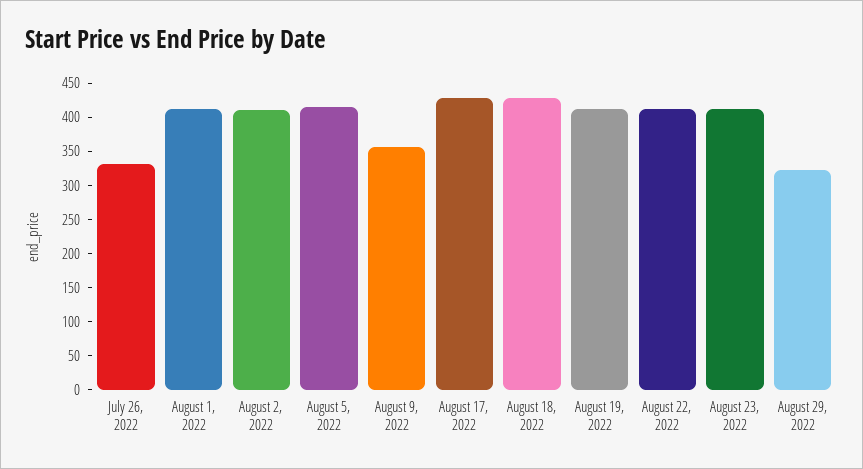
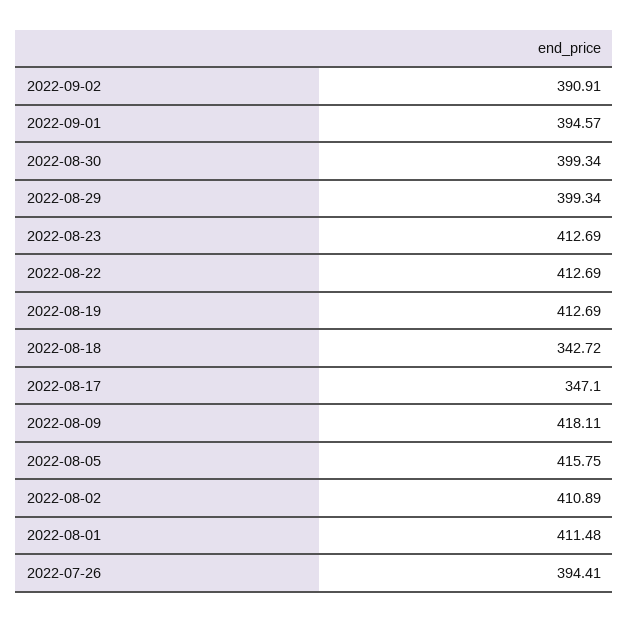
July 26, 2022: 325 -> 394.41
August 9, 2022: 350 -> 418.11
August 17, 2022: 425 -> 347.1
August 18, 2022: 425 -> 342.72
August 29, 2022: 325 -> 399.34
2022-09-02: none -> 390.91
2022-09-01: none -> 394.57
2022-08-30: none -> 399.34

